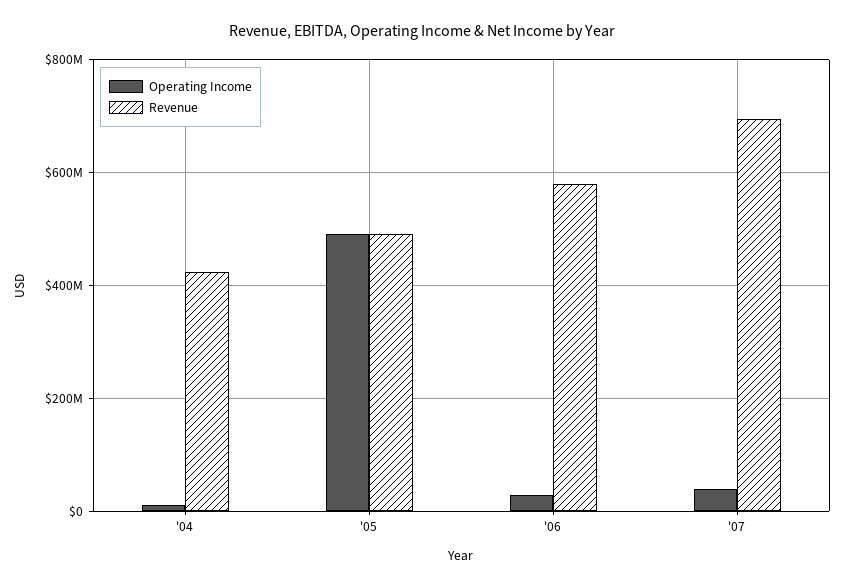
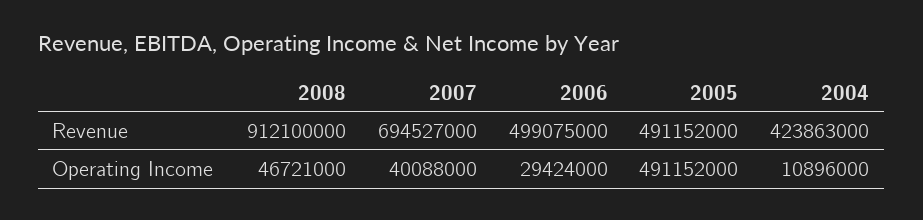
Revenue, '06: 580000000 -> 499075000
Revenue, 2008: none -> 912100000
Operating Income, 2008: none -> 46721000

